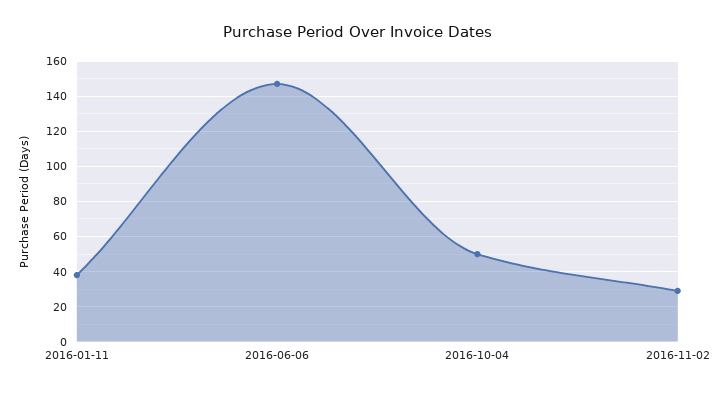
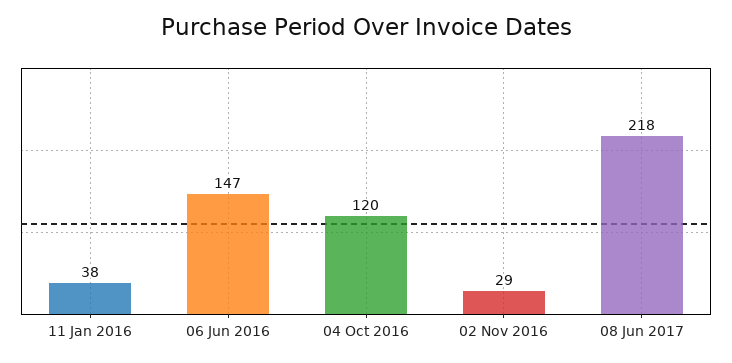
2016-10-04: 50 -> 120
08 Jun 2017: none -> 218

